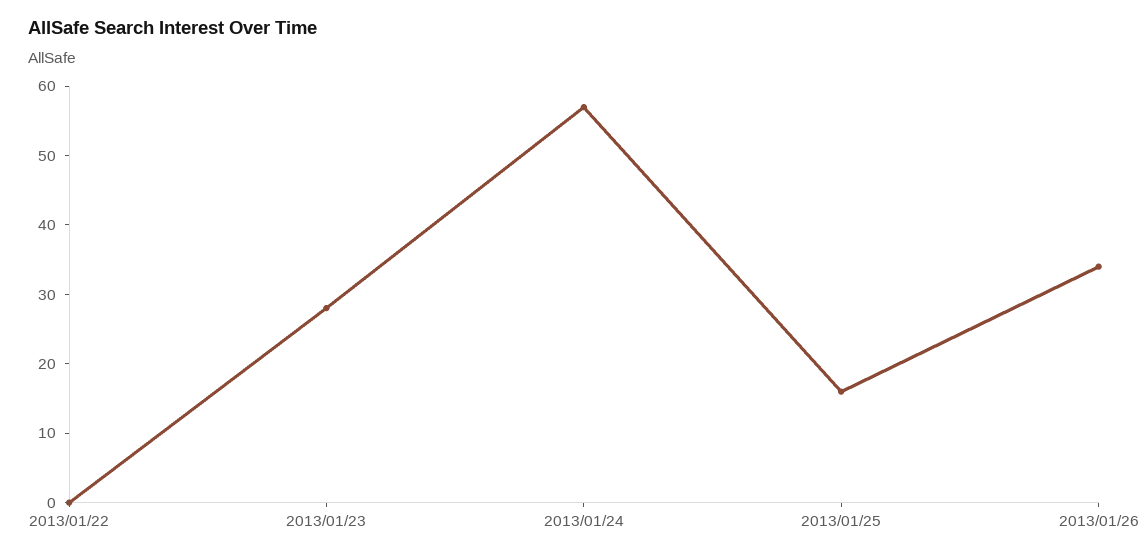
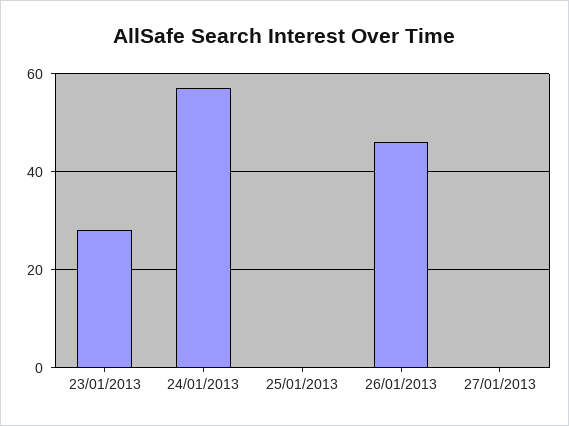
2013/01/22: 0 -> none
2013/01/25: 15 -> 0
2013/01/26: 35 -> 45
27/01/2013: none -> 0

